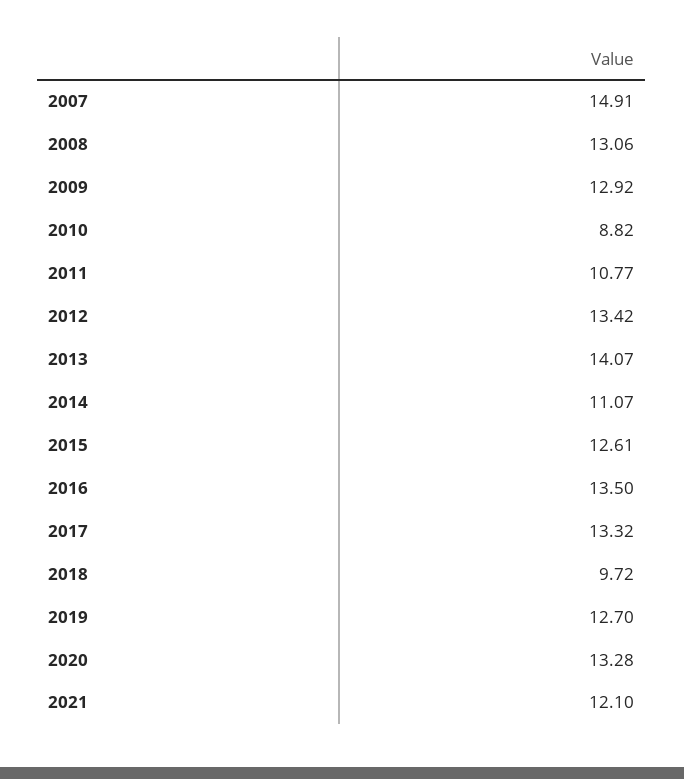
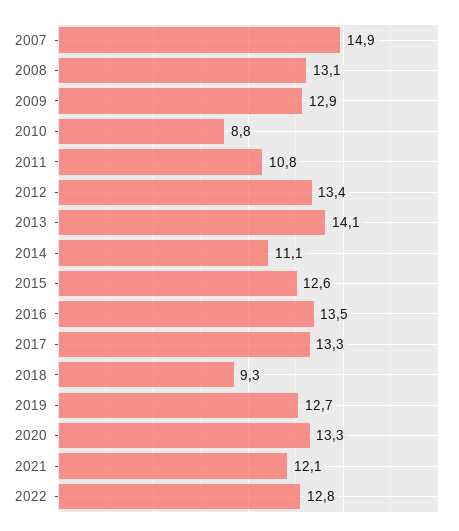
2018: 9.72 -> 9.3
2022: none -> 12.8

